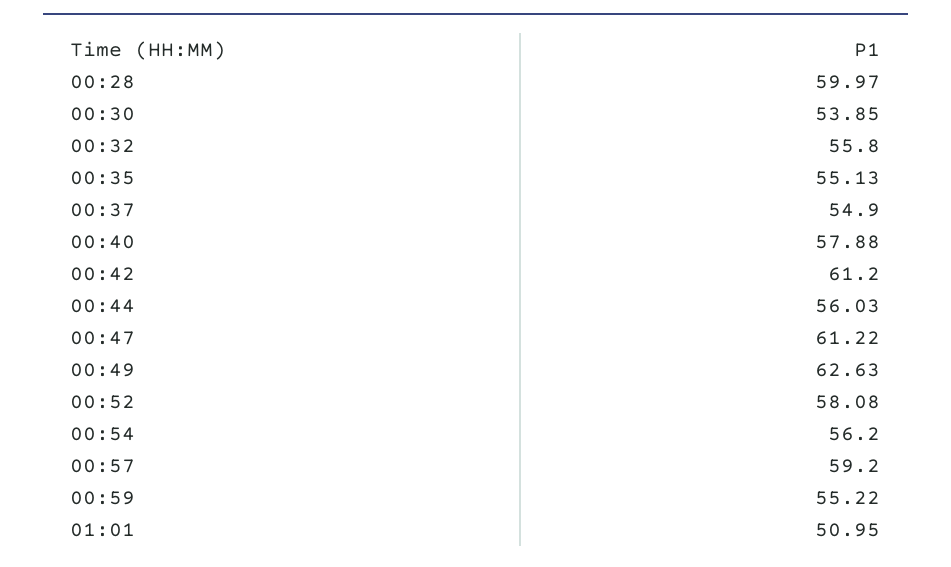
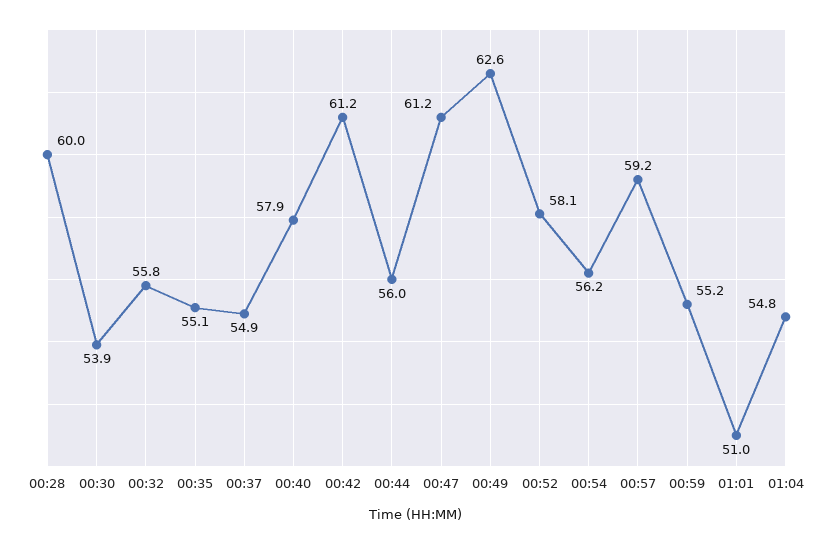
01:04: none -> 54.8

